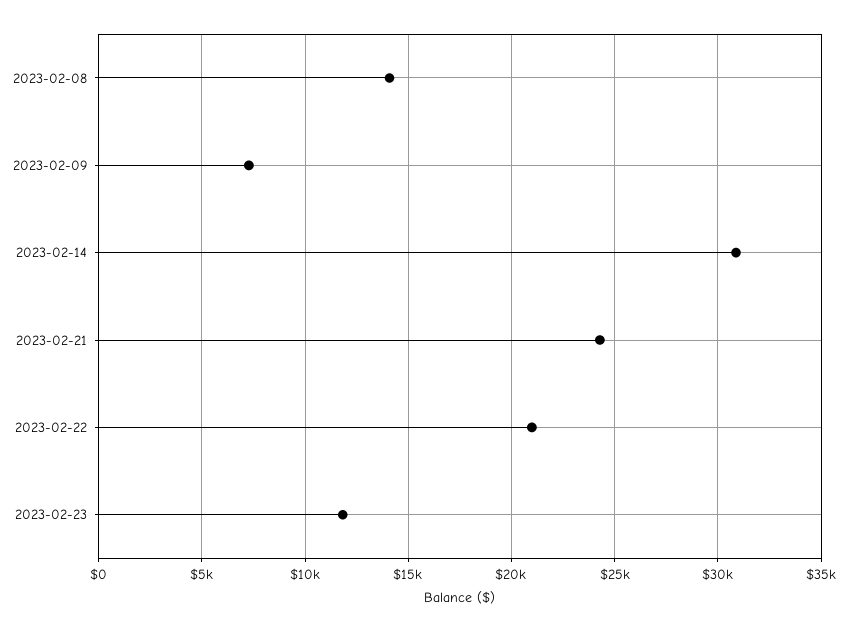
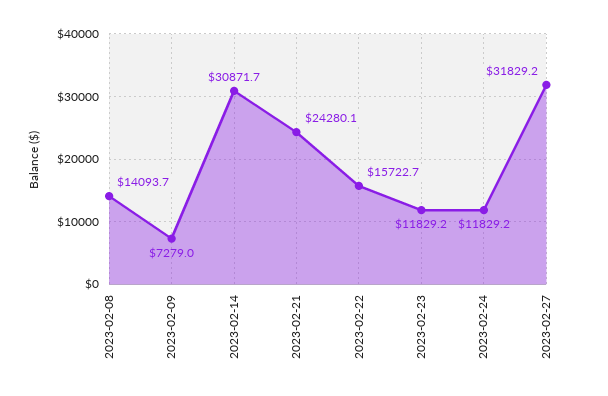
2023-02-22: 21000 -> 15722.7
2023-02-24: none -> 11829.2
2023-02-27: none -> 31829.2

